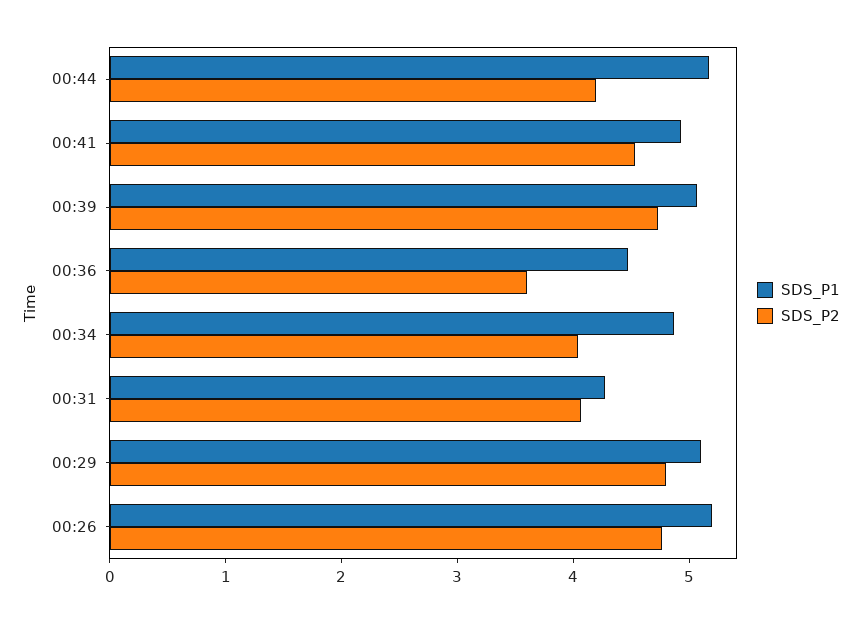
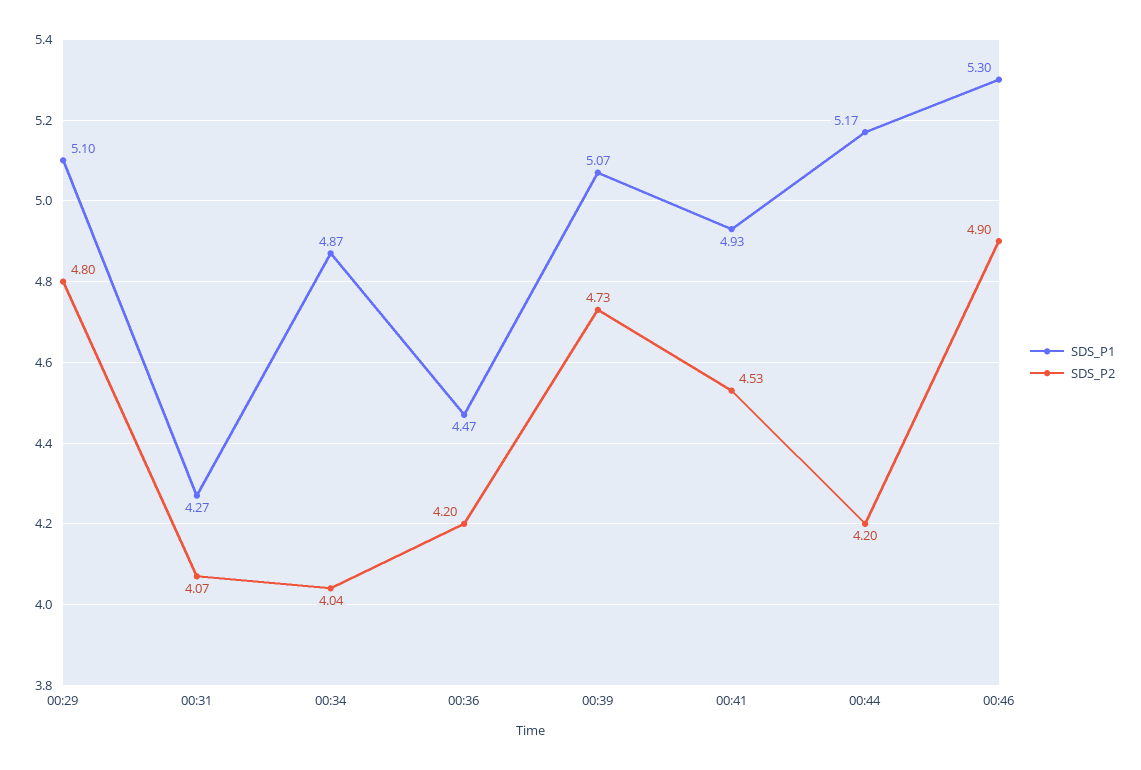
SDS_P2, 00:36: 3.6 -> 4.2
SDS_P1, 00:26: 5.2 -> none
SDS_P2, 00:26: 4.8 -> none
SDS_P1, 00:46: none -> 5.3
SDS_P2, 00:46: none -> 4.9

